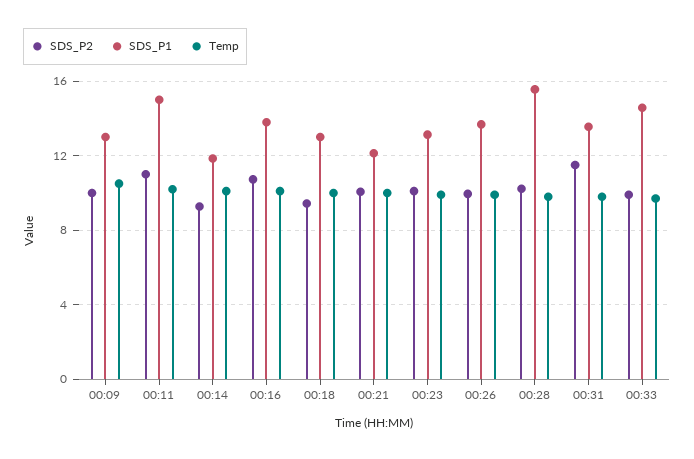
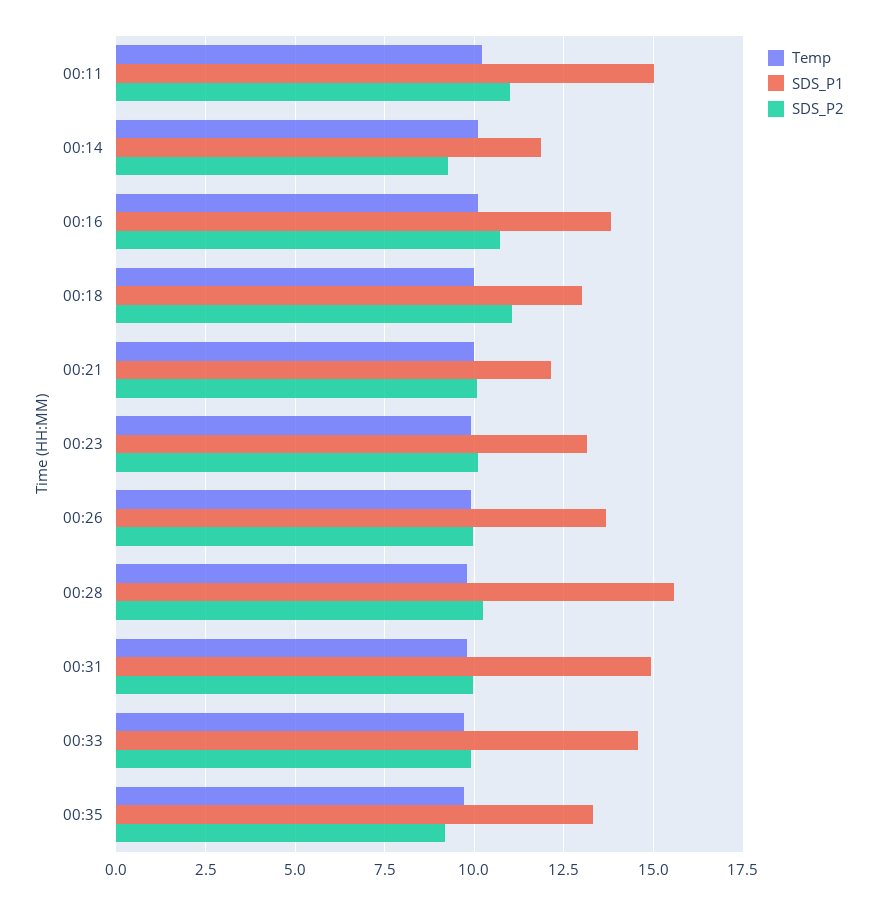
SDS_P2, 00:09: 10 -> none
SDS_P1, 00:09: 13 -> none
Temp, 00:09: 10.5 -> none
SDS_P2, 00:18: 9.5 -> 11
SDS_P2, 00:31: 11.5 -> 10
SDS_P1, 00:31: 13.5 -> 15
Temp, 00:35: none -> 9.75
SDS_P1, 00:35: none -> 13.25
SDS_P2, 00:35: none -> 9.25

